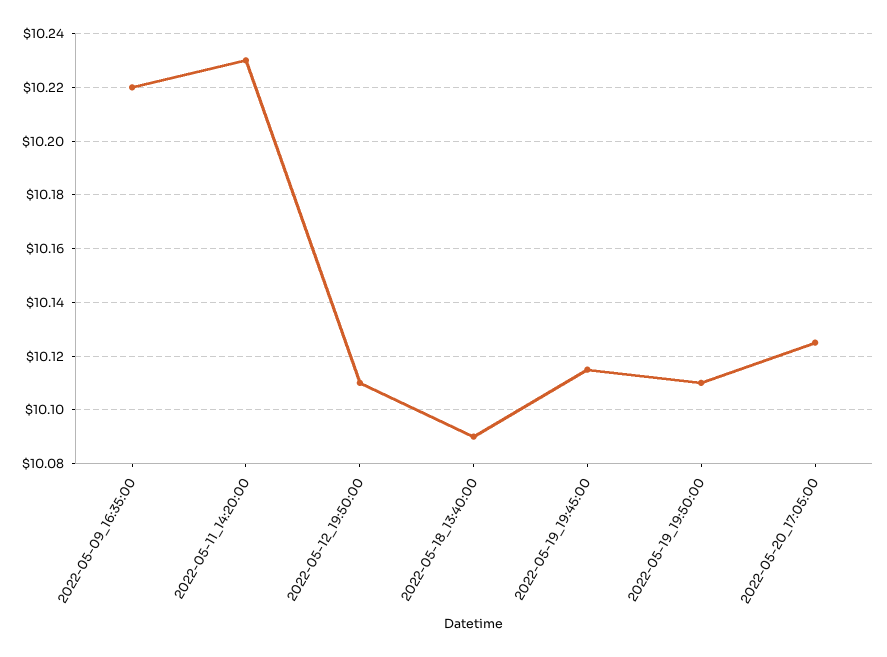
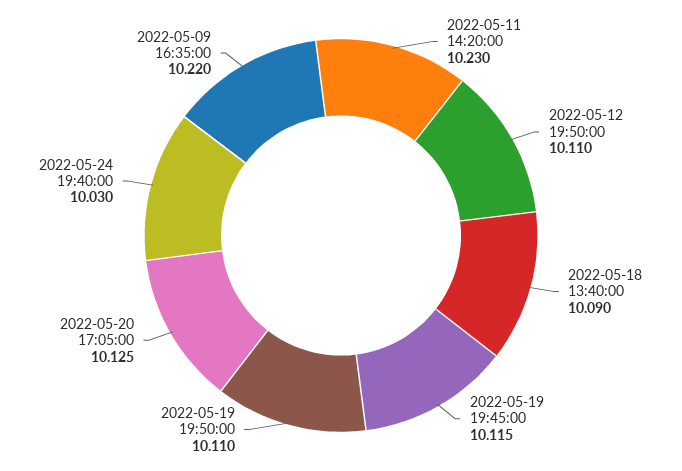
2022-05-24 19:40:00: none -> 10.03

